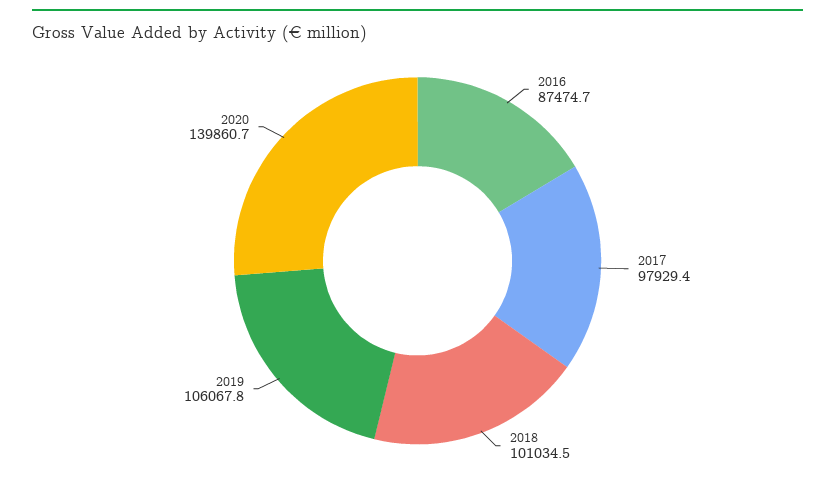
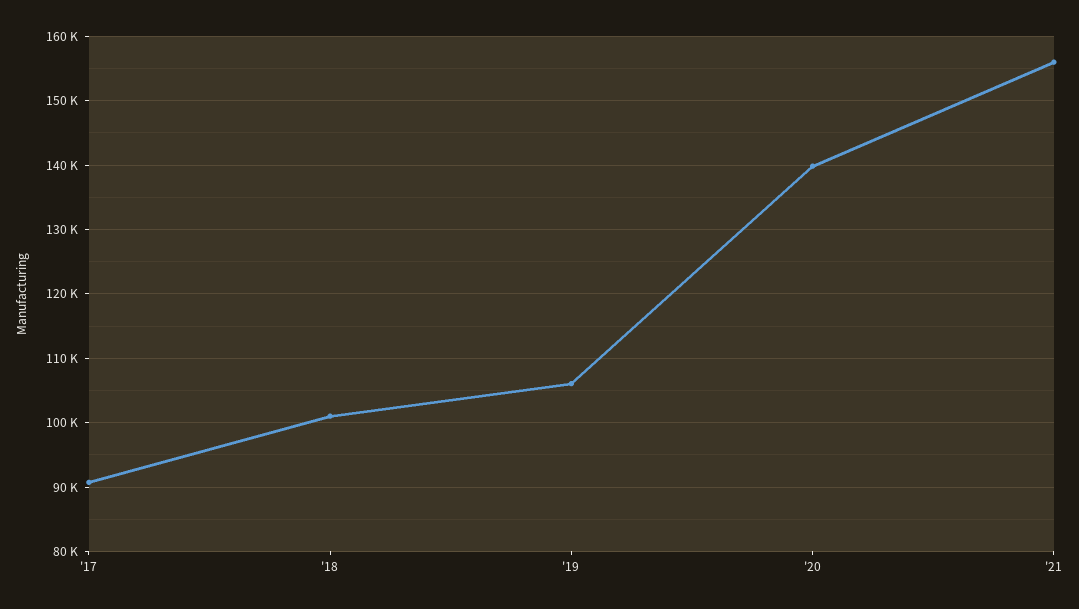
2016: 87474.7 -> none
2017: 97929.4 -> 91000
'21: none -> 156000

